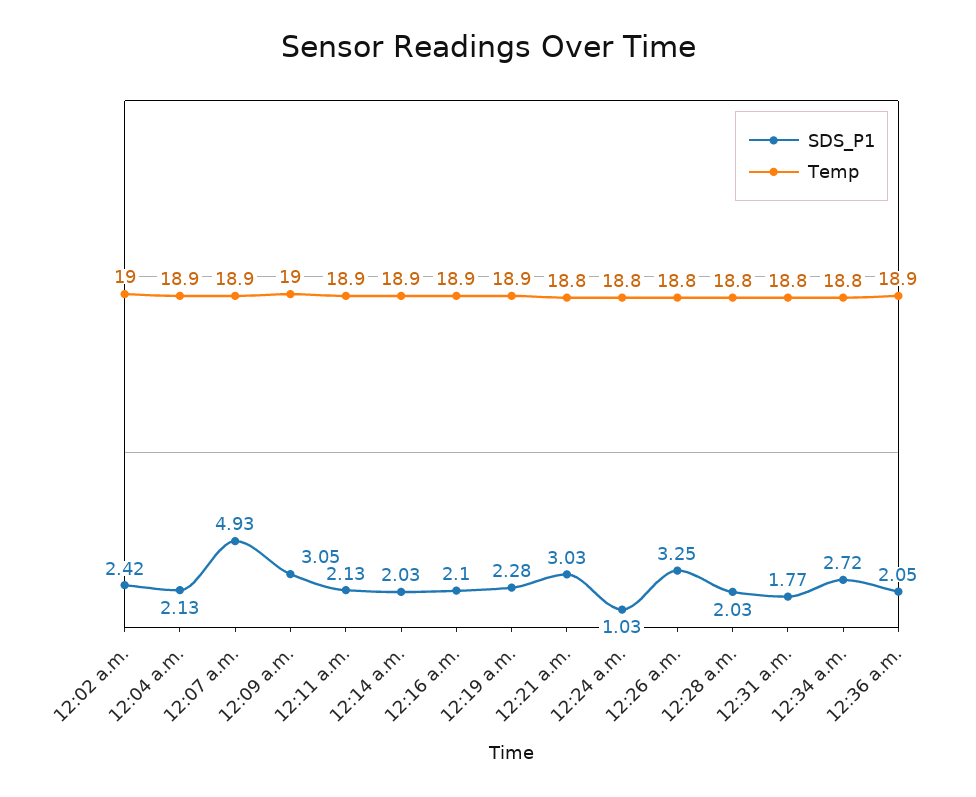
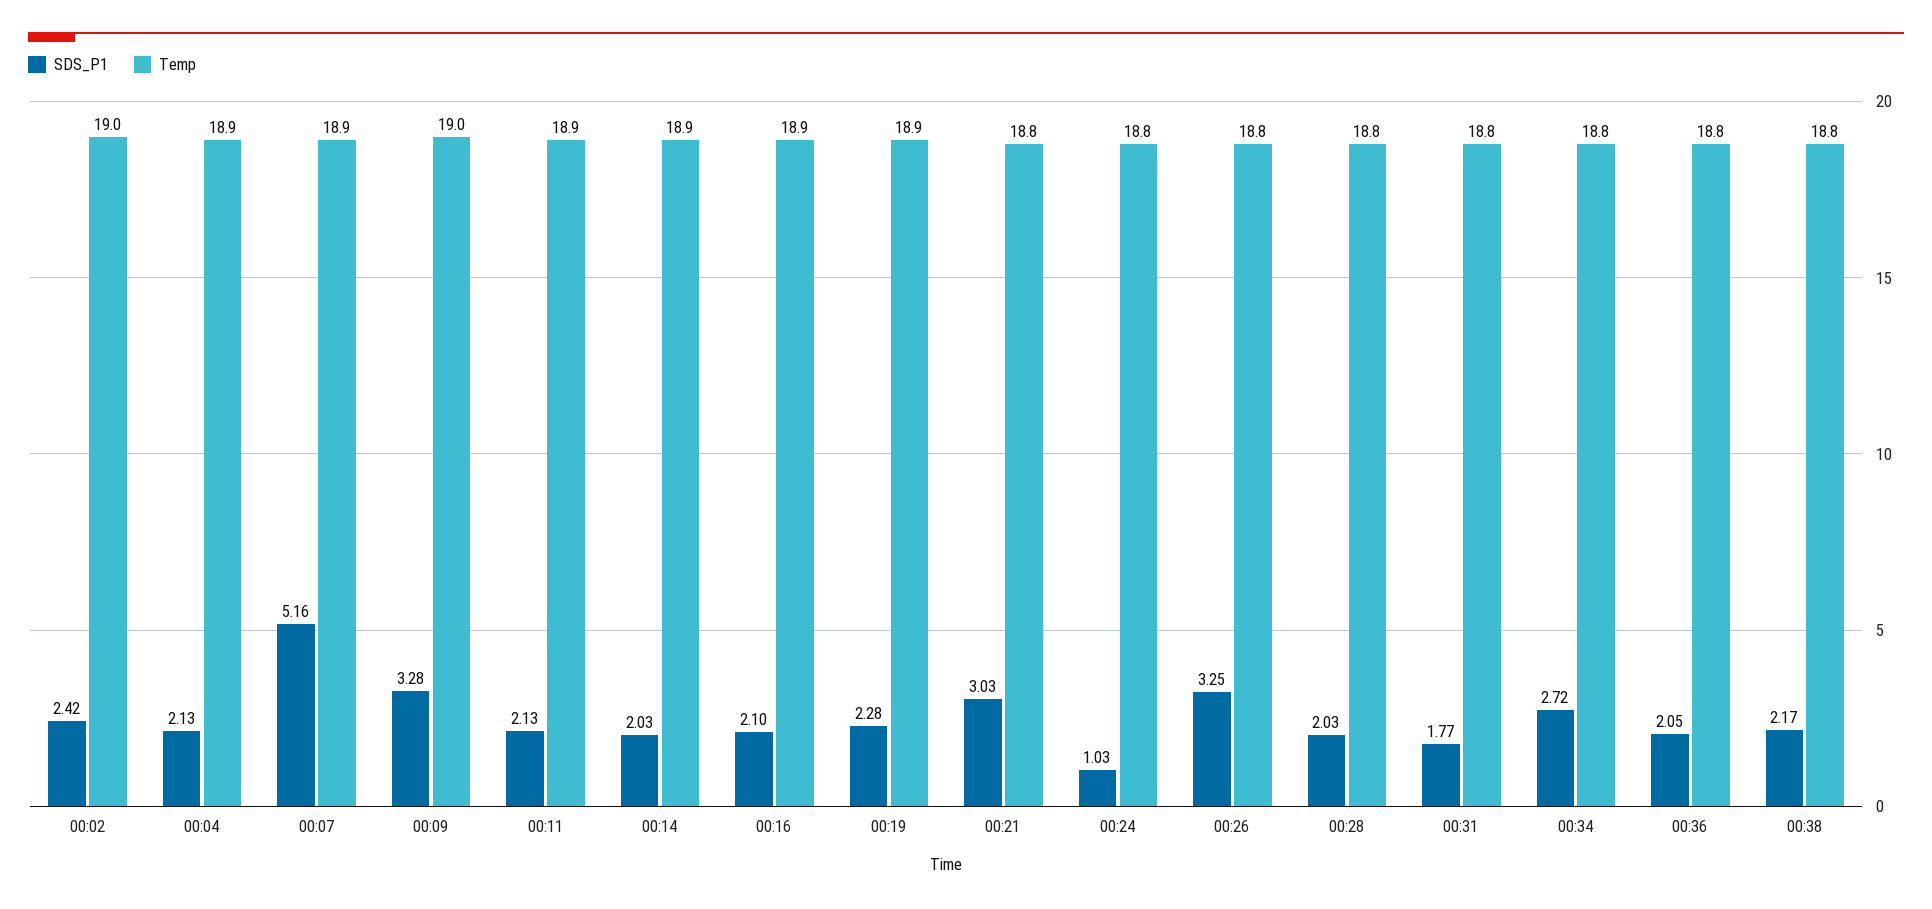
SDS_P1, 12:07 a.m.: 4.93 -> 5.16
SDS_P1, 12:09 a.m.: 3.05 -> 3.28
Temp, 12:36 a.m.: 18.9 -> 18.8
SDS_P1, 00:38: none -> 2.17
Temp, 00:38: none -> 18.8

